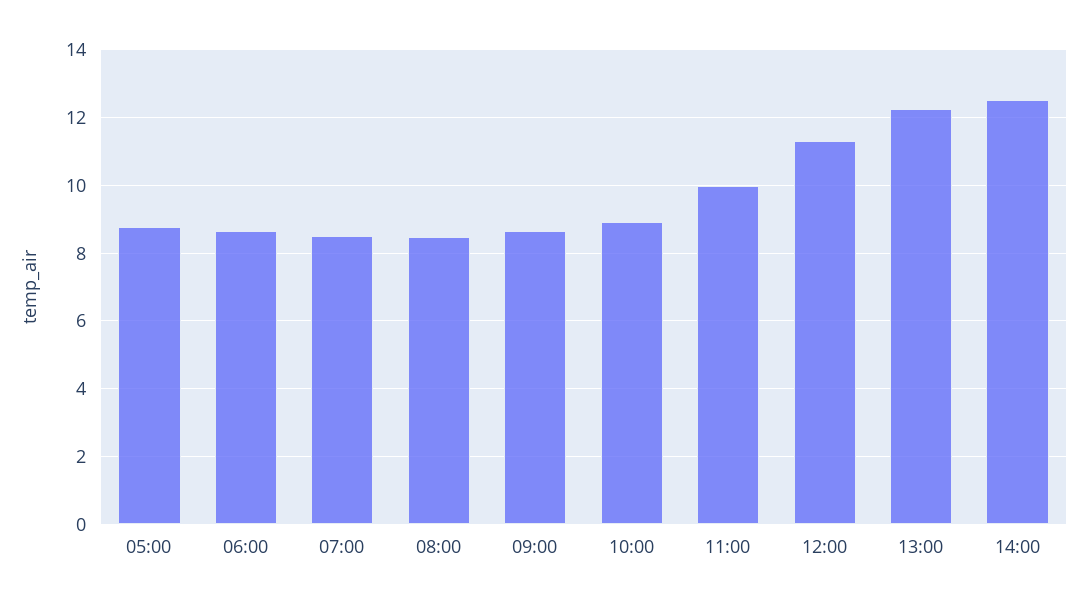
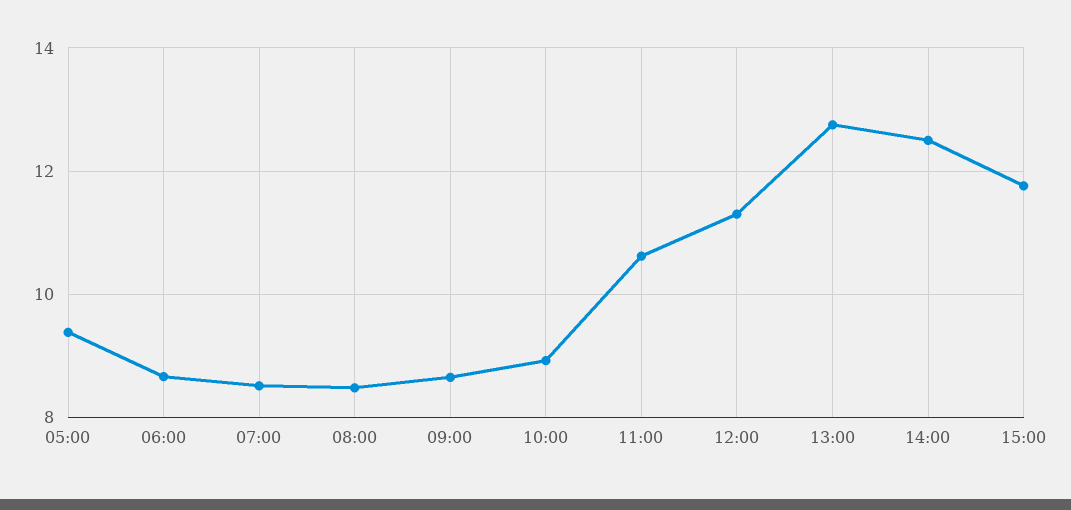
05:00: 8.8 -> 9.4
11:00: 10 -> 10.6
13:00: 12.2 -> 12.8
15:00: none -> 11.8

